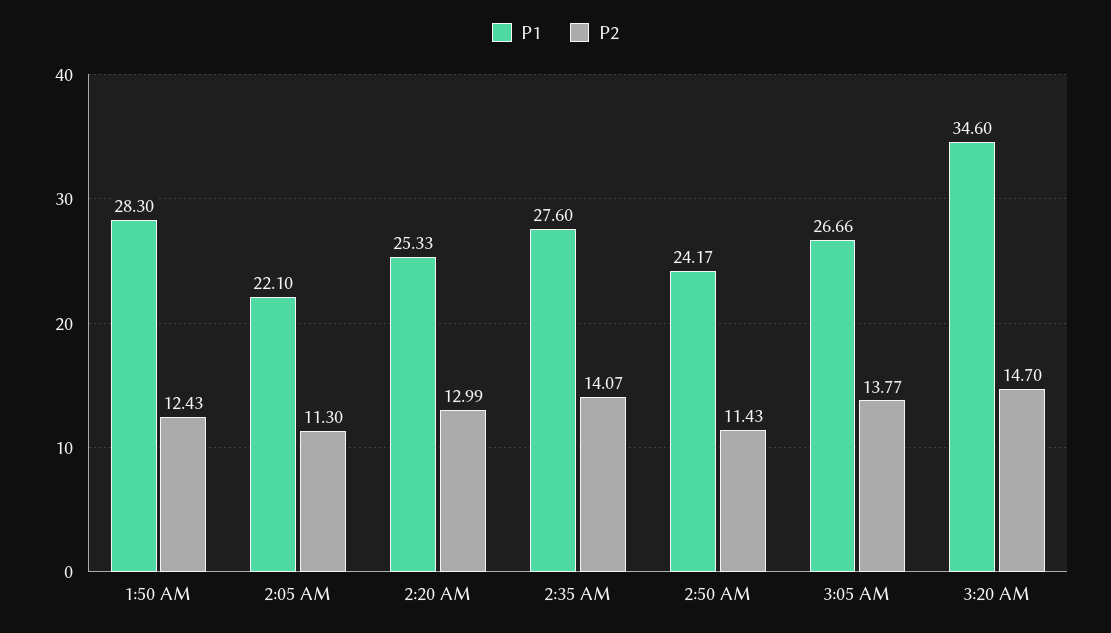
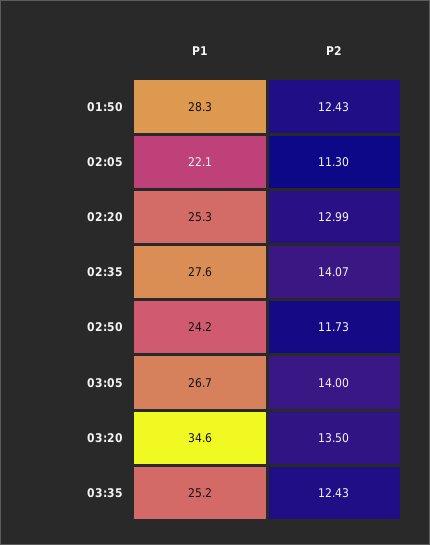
P2, 2:50 AM: 11.43 -> 11.73
P2, 3:05 AM: 13.77 -> 14
P2, 3:20 AM: 14.7 -> 13.5
P1, 03:35: none -> 25.2
P2, 03:35: none -> 12.43

